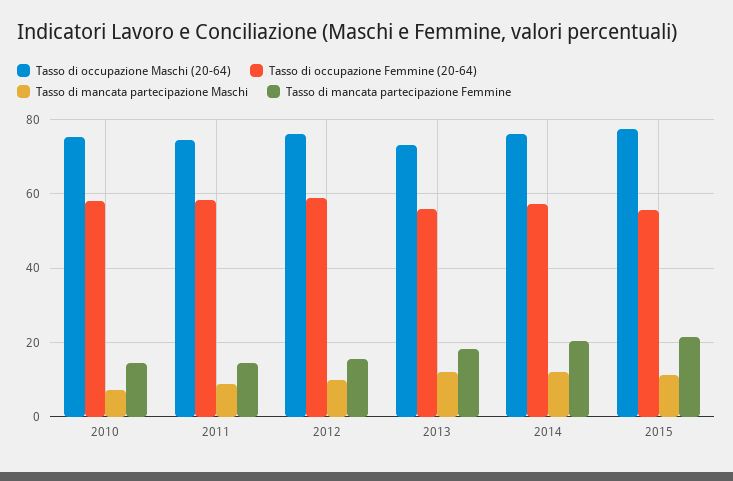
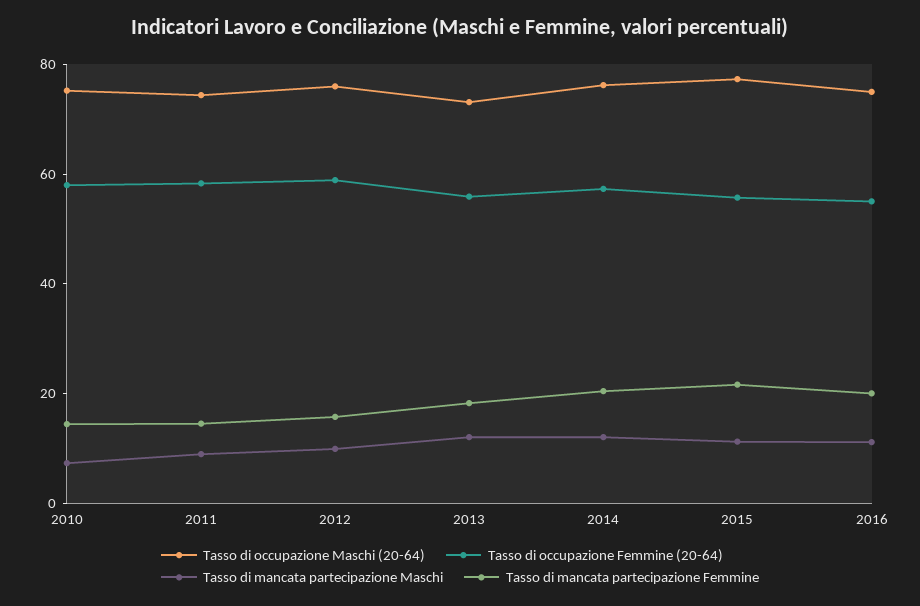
Tasso di occupazione Maschi (20-64), 2016: none -> 75
Tasso di occupazione Femmine (20-64), 2016: none -> 55
Tasso di mancata partecipazione Maschi, 2016: none -> 10
Tasso di mancata partecipazione Femmine, 2016: none -> 20

